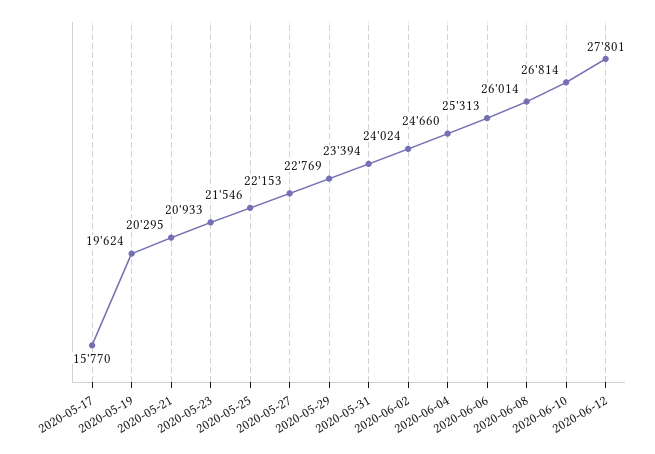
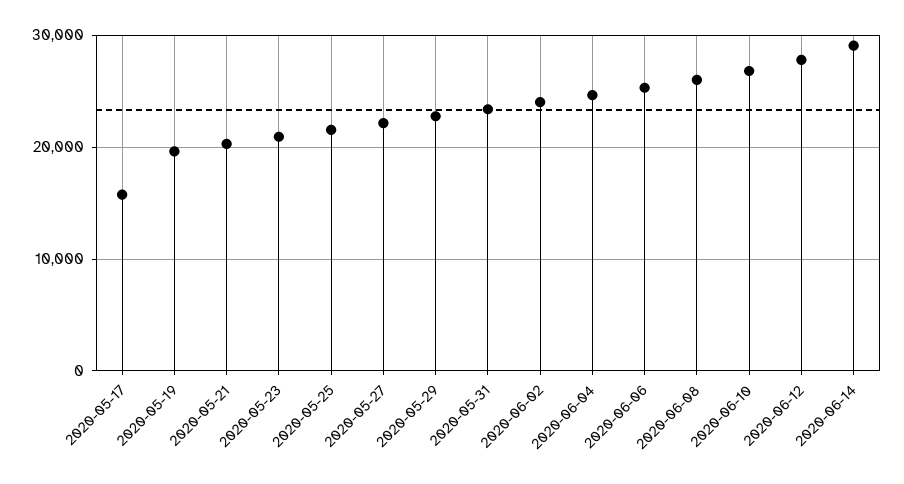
2020-06-14: none -> 29000

